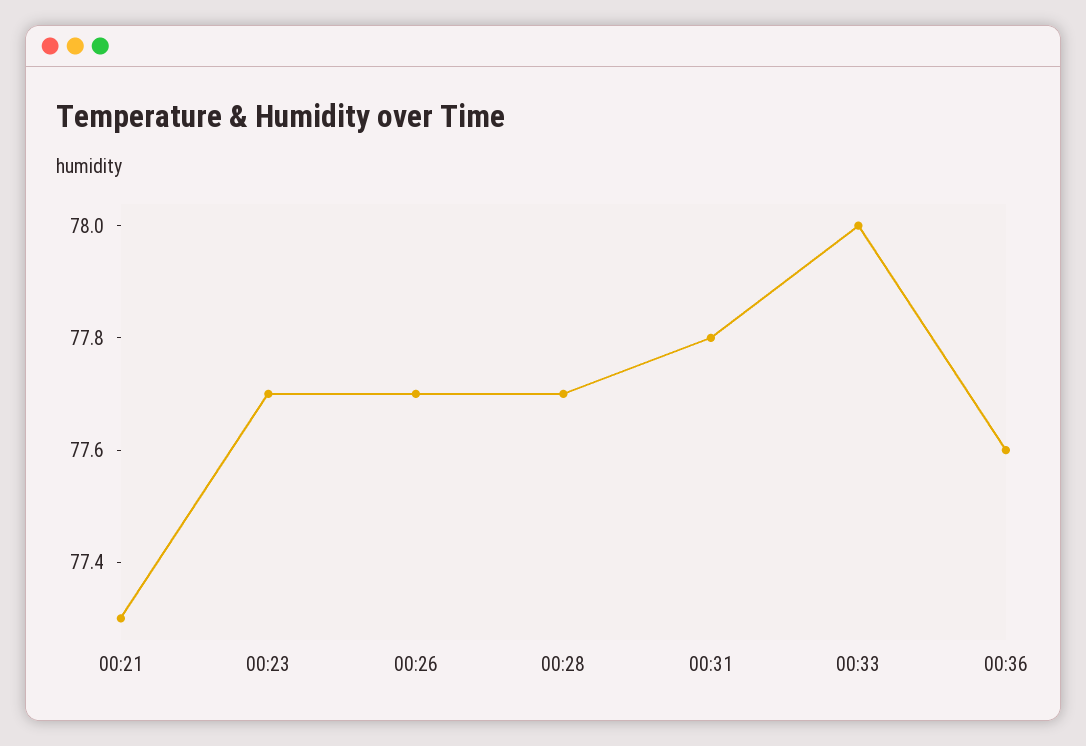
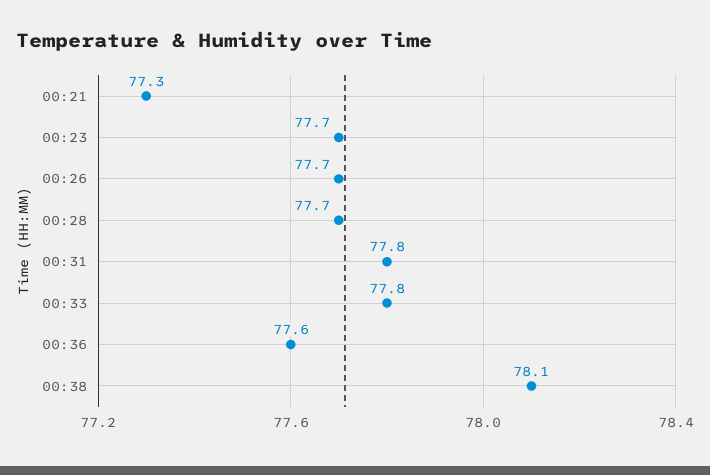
00:33: 78 -> 77.8
00:38: none -> 78.1

